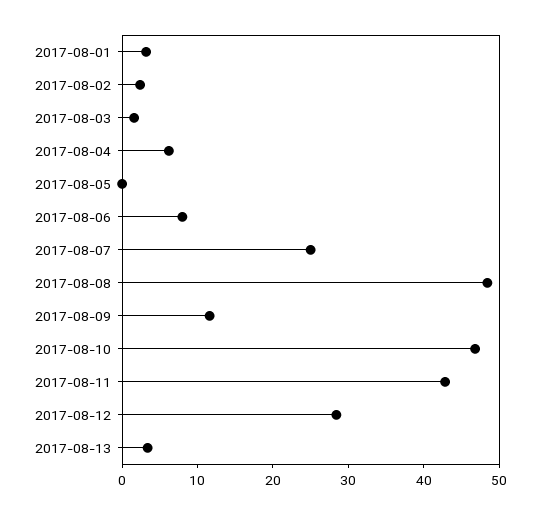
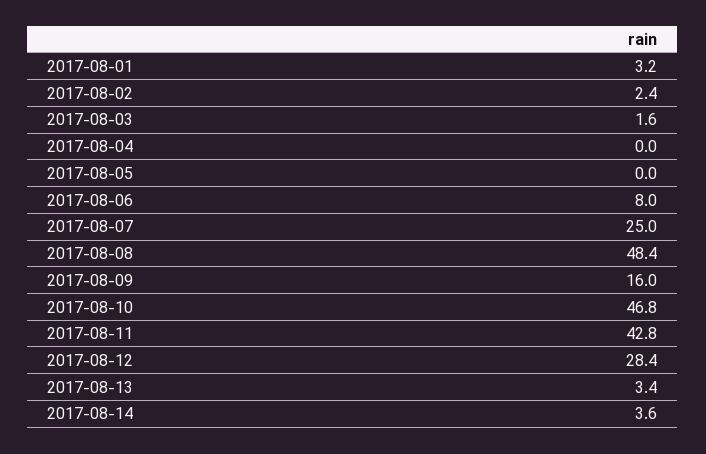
2017-08-04: 6 -> 0
2017-08-09: 12 -> 16
2017-08-14: none -> 3.6

